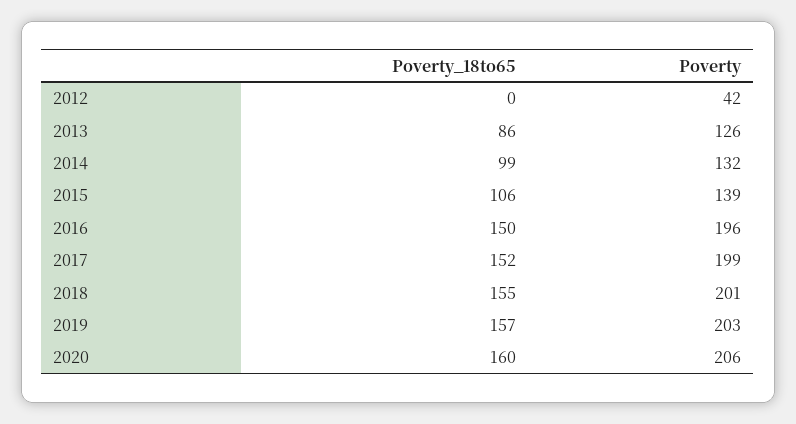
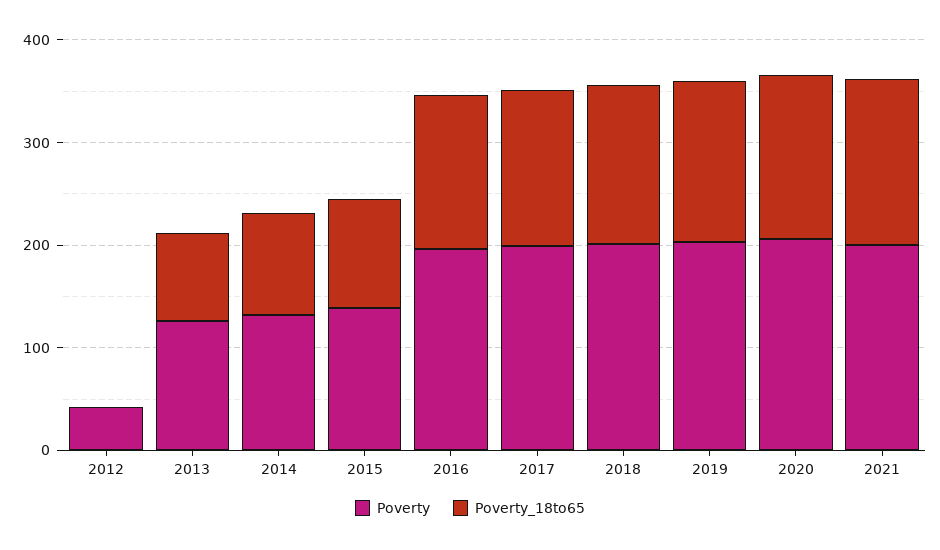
Poverty, 2021: none -> 200
Poverty_18to65, 2021: none -> 160

